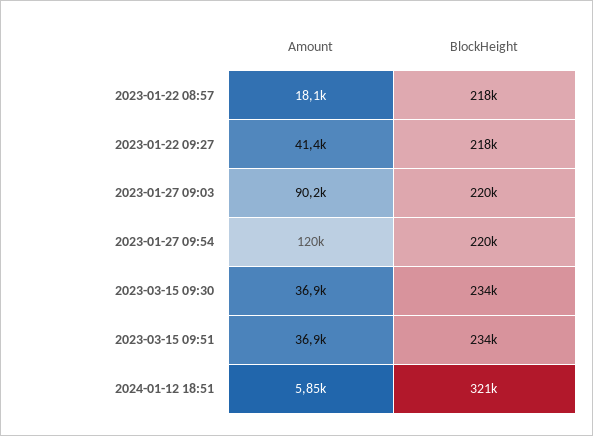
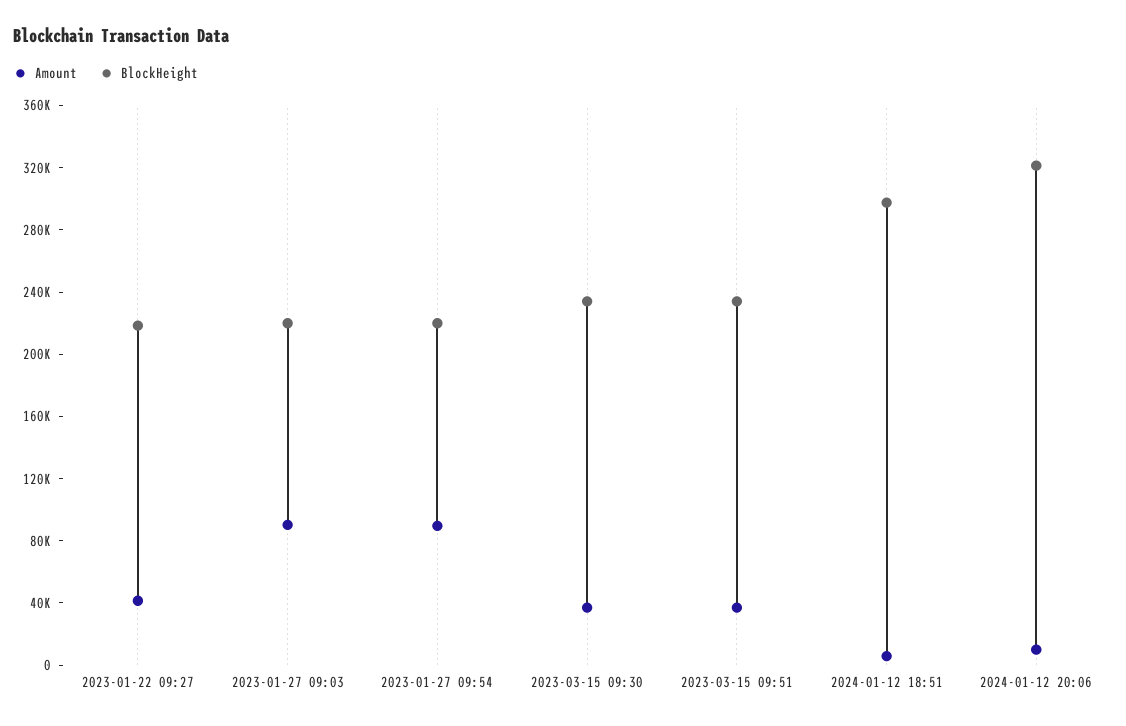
Amount, 2023-01-22 08:57: 18100 -> none
BlockHeight, 2023-01-22 08:57: 218000 -> none
Amount, 2023-01-27 09:54: 120000 -> 90000
BlockHeight, 2024-01-12 18:51: 321000 -> 300000
Amount, 2024-01-12 20:06: none -> 10000
BlockHeight, 2024-01-12 20:06: none -> 320000

